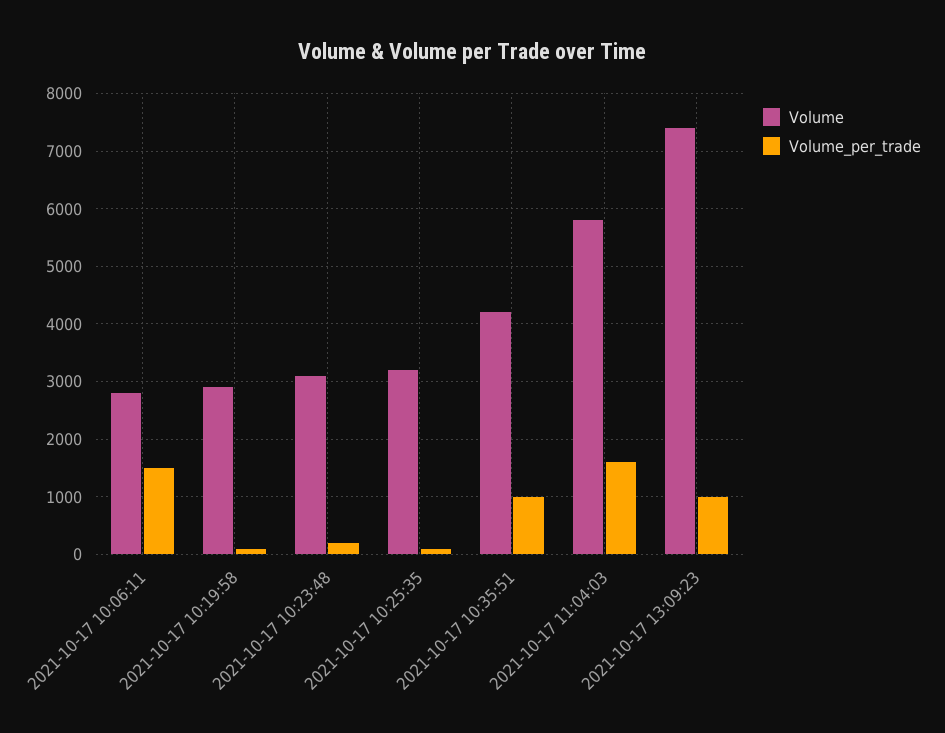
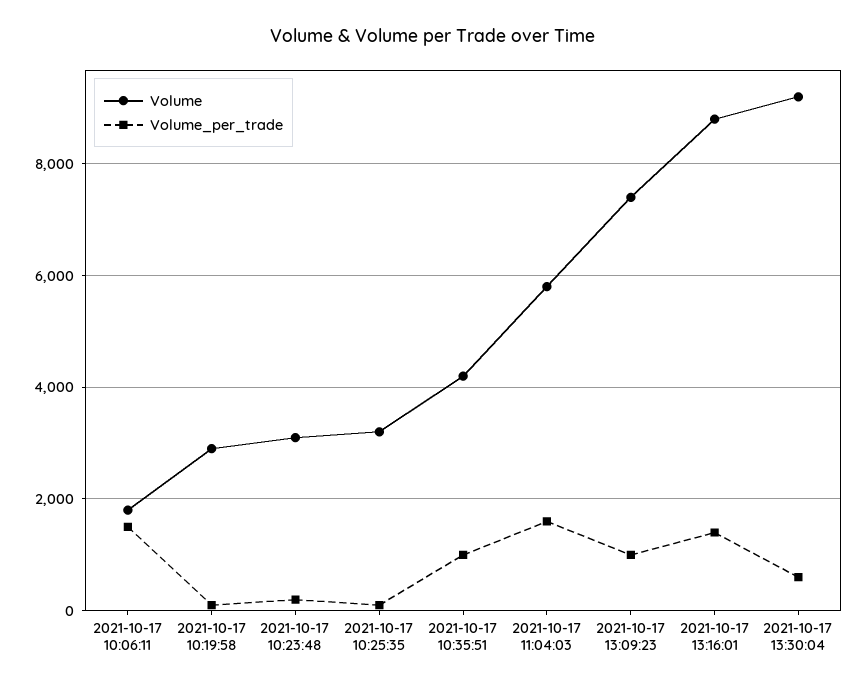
Volume, 2021-10-17 10:06:11: 2800 -> 1800
Volume, 2021-10-17 13:16:01: none -> 8800
Volume_per_trade, 2021-10-17 13:16:01: none -> 1400
Volume, 2021-10-17 13:30:04: none -> 9200
Volume_per_trade, 2021-10-17 13:30:04: none -> 600

